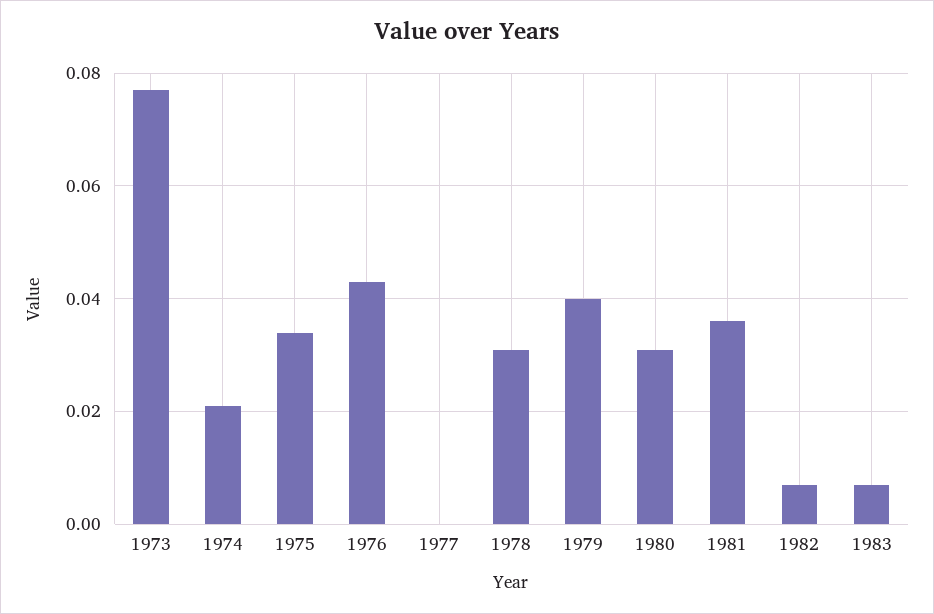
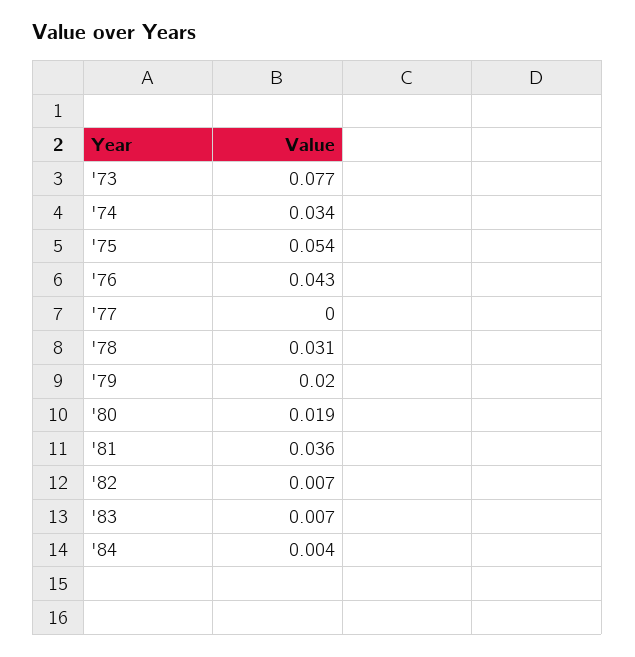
1974: 0.02 -> 0.034
1975: 0.035 -> 0.054
1979: 0.04 -> 0.02
1980: 0.03 -> 0.019
'84: none -> 0.004

